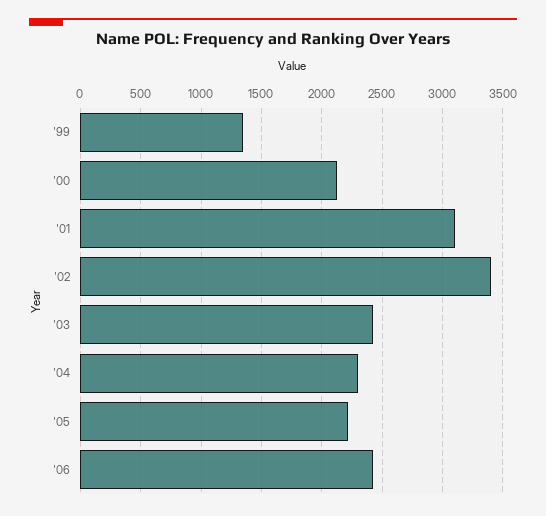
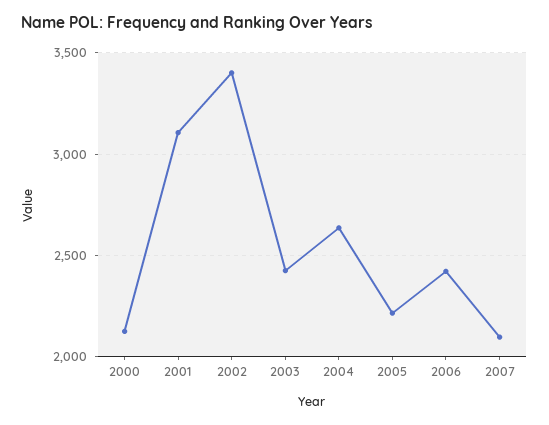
'99: 1350 -> none
'04: 2300 -> 2650
2007: none -> 2100

